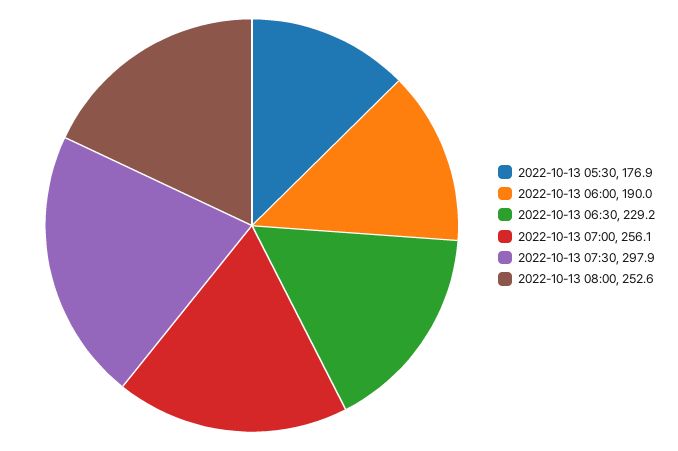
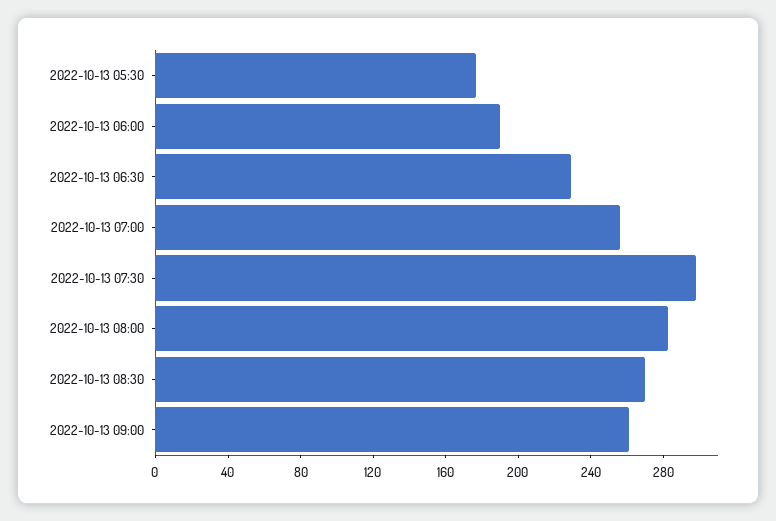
2022-10-13 08:00: 252.6 -> 280
2022-10-13 08:30: none -> 270
2022-10-13 09:00: none -> 260

